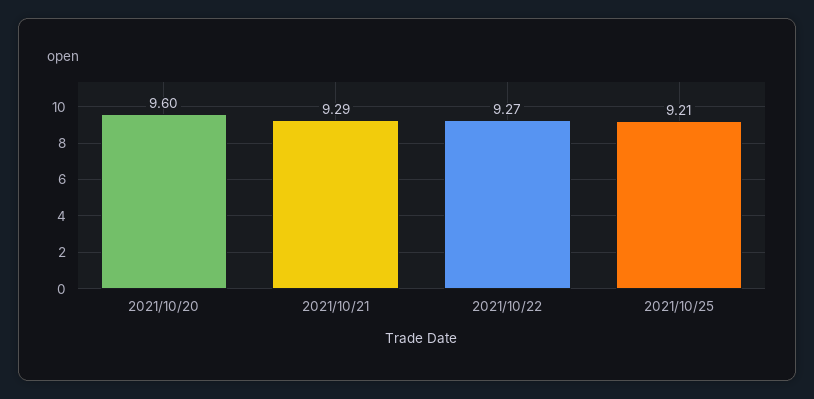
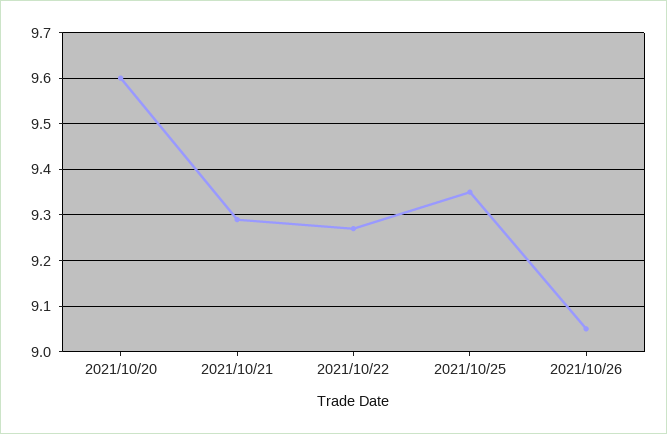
2021/10/25: 9.21 -> 9.35
2021/10/26: none -> 9.05

